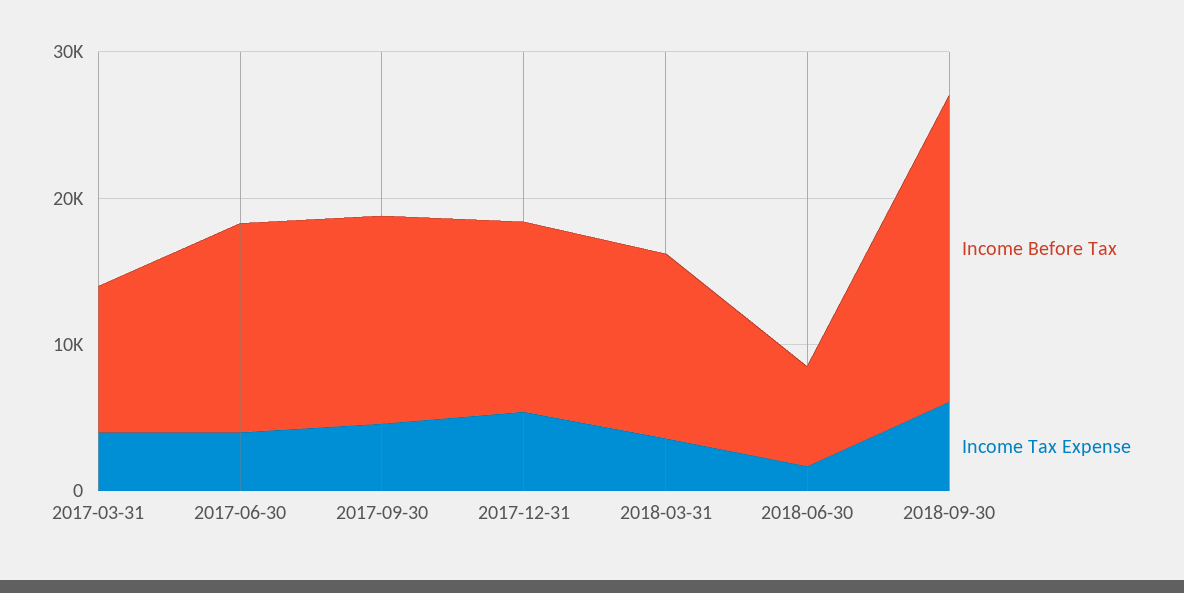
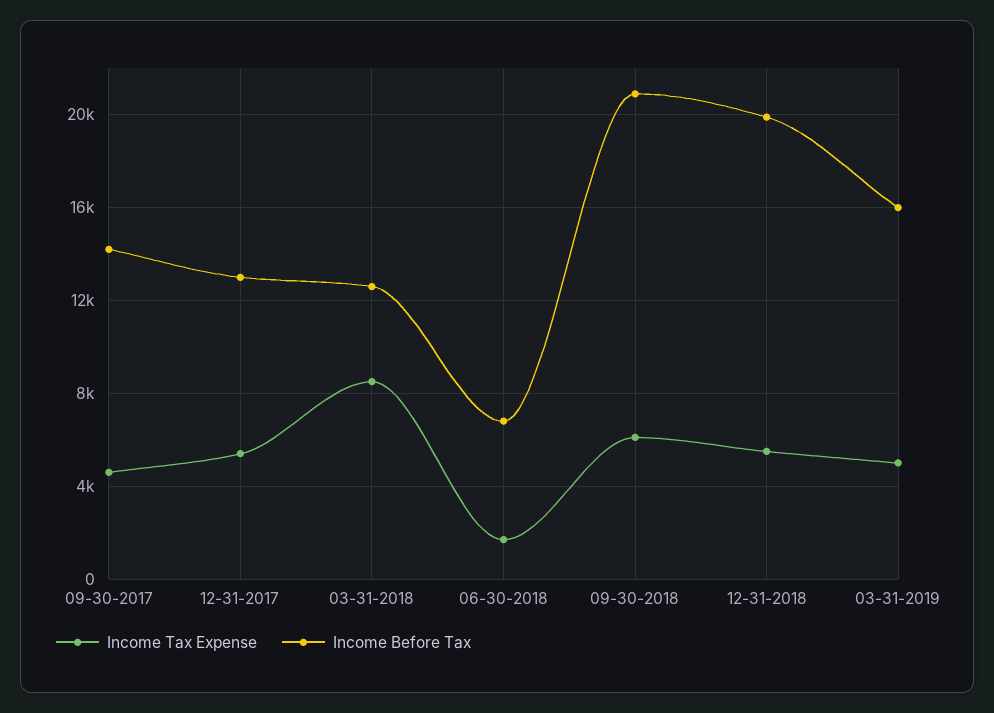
Income Before Tax, 2017-03-31: 10000 -> none
Income Tax Expense, 2017-03-31: 4000 -> none
Income Before Tax, 2017-06-30: 14000 -> none
Income Tax Expense, 2017-06-30: 4000 -> none
Income Tax Expense, 2018-03-31: 4000 -> 8500
Income Tax Expense, 12-31-2018: none -> 5500
Income Before Tax, 12-31-2018: none -> 20000
Income Tax Expense, 03-31-2019: none -> 5000
Income Before Tax, 03-31-2019: none -> 16000

